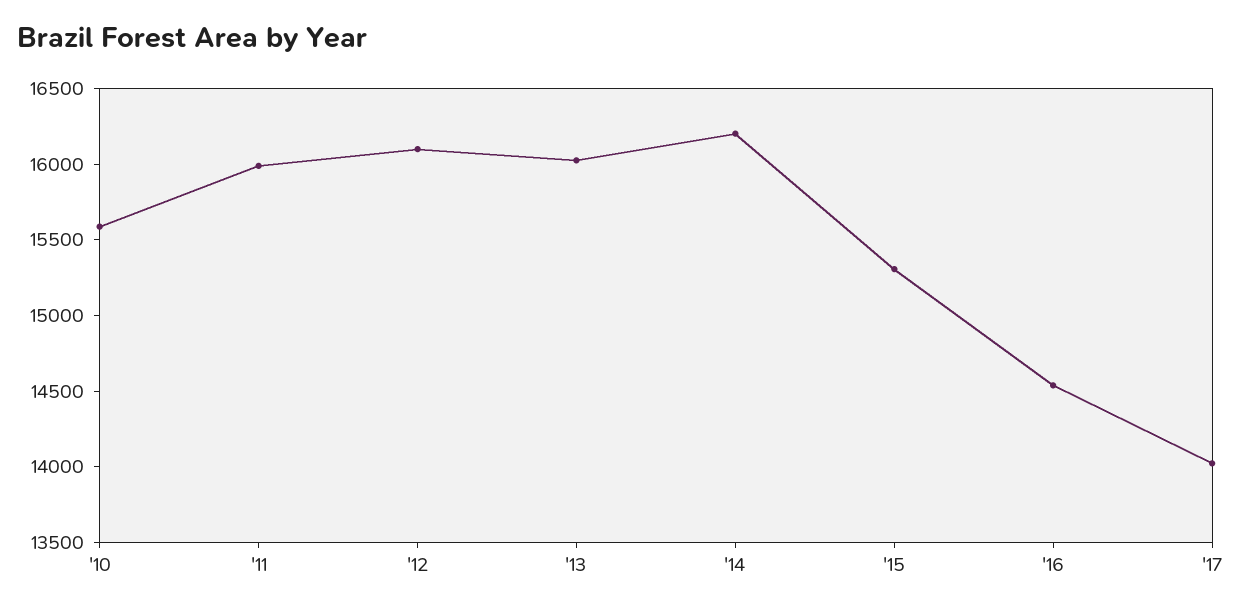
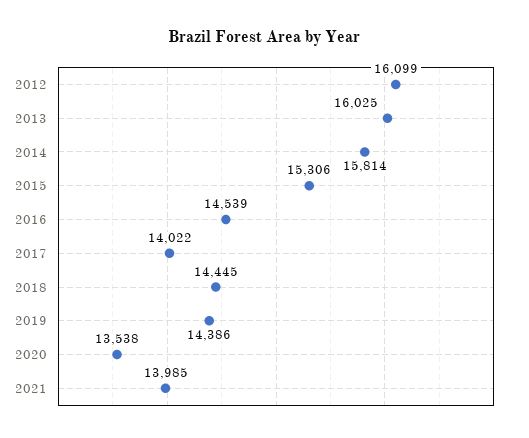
'10: 15600 -> none
'11: 16000 -> none
'14: 16200 -> 15814
2018: none -> 14445
2019: none -> 14386
2020: none -> 13538
2021: none -> 13985

